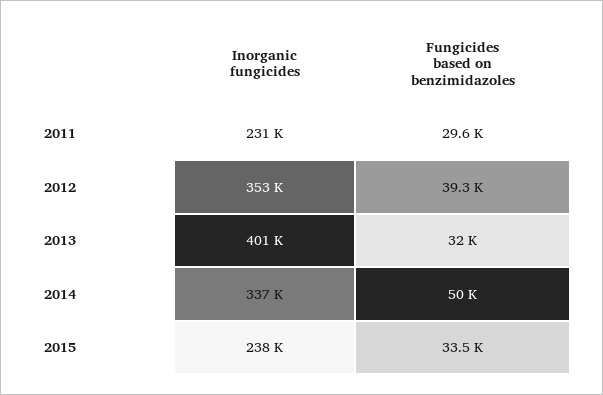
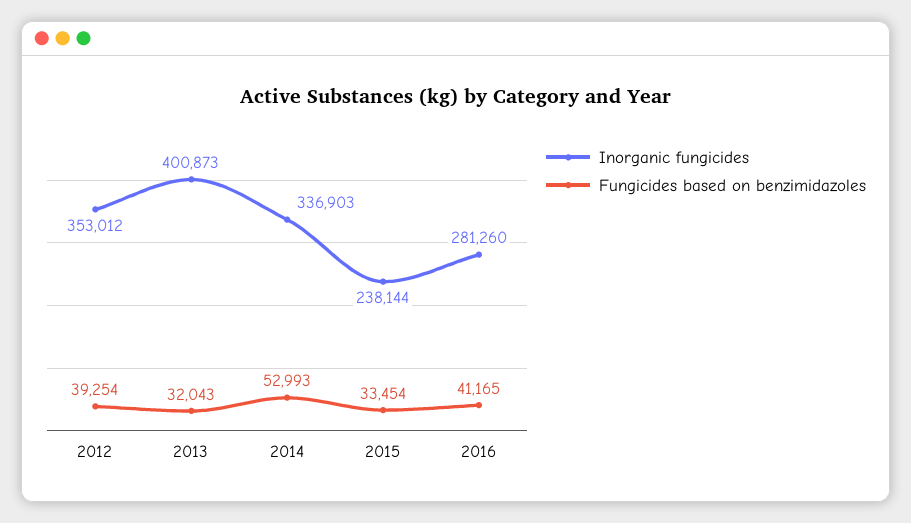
Inorganic fungicides, 2011: 231000 -> none
Fungicides based on benzimidazoles, 2011: 29600 -> none
Fungicides based on benzimidazoles, 2014: 50000 -> 52993
Inorganic fungicides, 2016: none -> 281260
Fungicides based on benzimidazoles, 2016: none -> 41165

